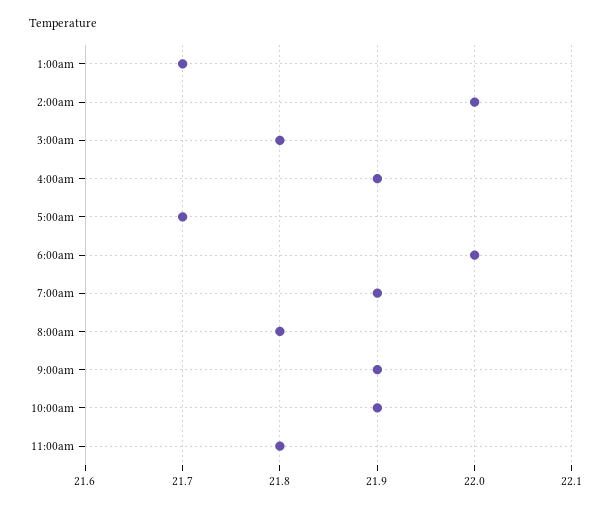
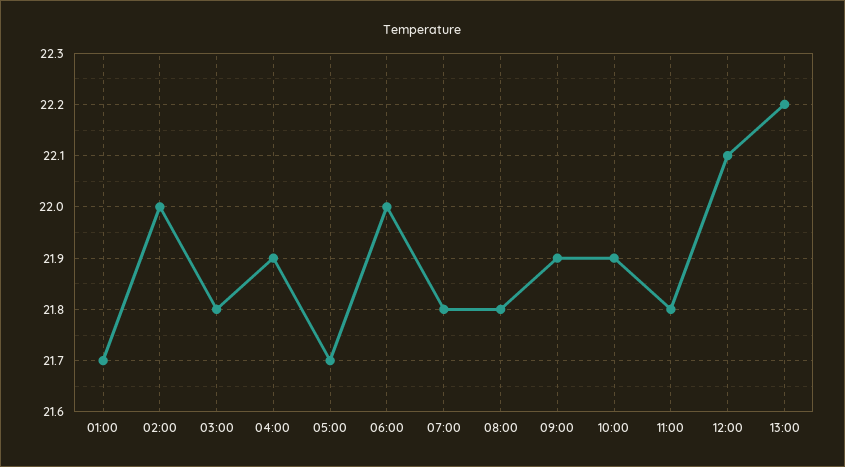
7:00am: 21.9 -> 21.8
12:00: none -> 22.1
13:00: none -> 22.2

